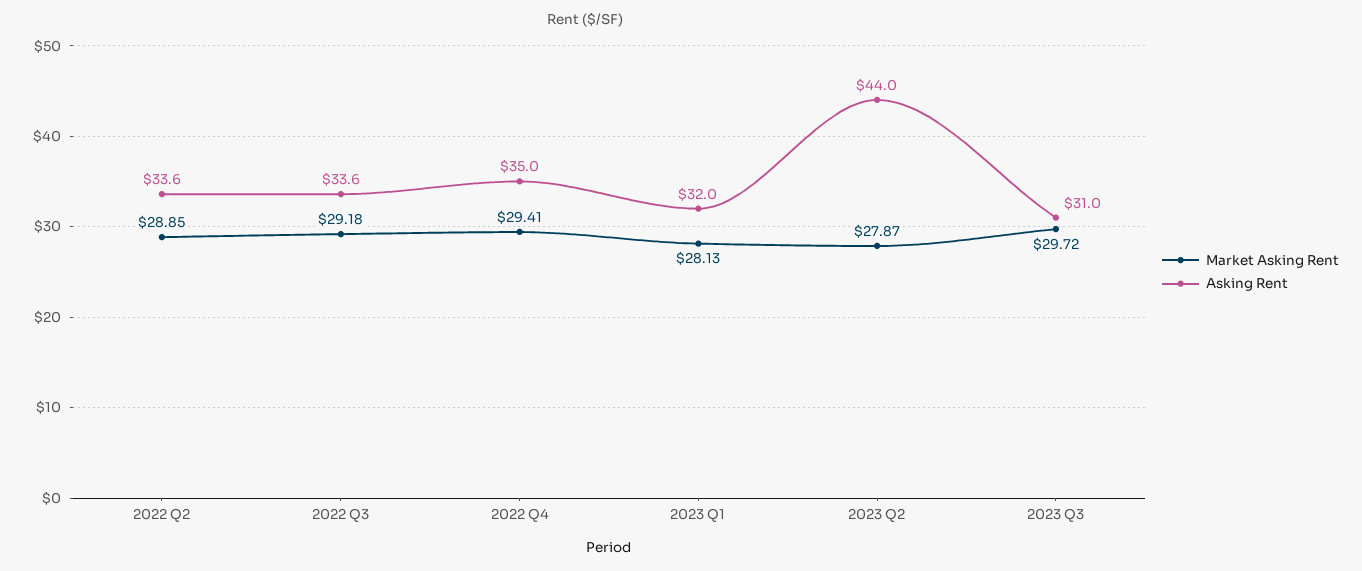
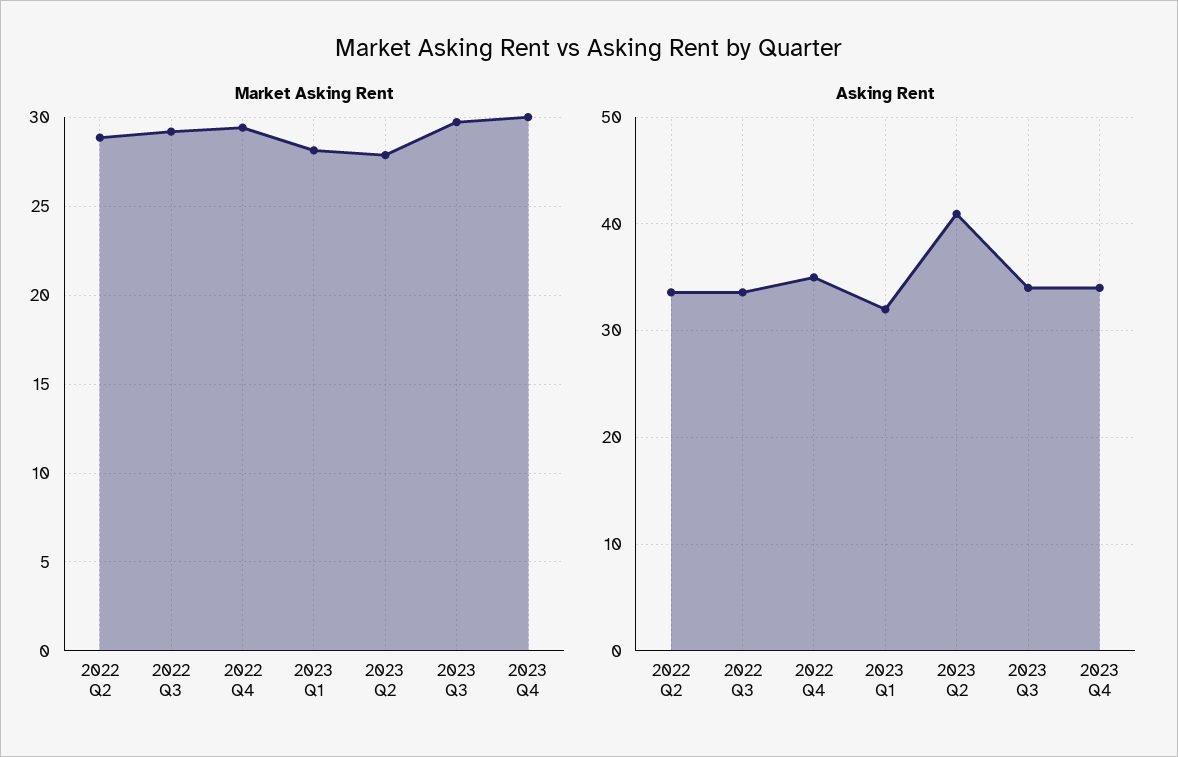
Asking Rent, 2023 Q2: 44 -> 41
Asking Rent, 2023 Q3: 31 -> 34
Market Asking Rent, 2023 Q4: none -> 30
Asking Rent, 2023 Q4: none -> 34

